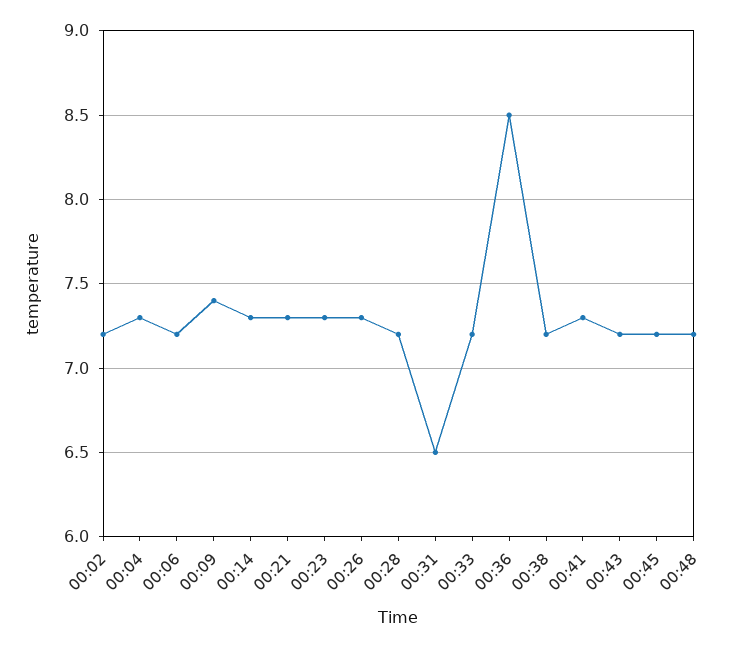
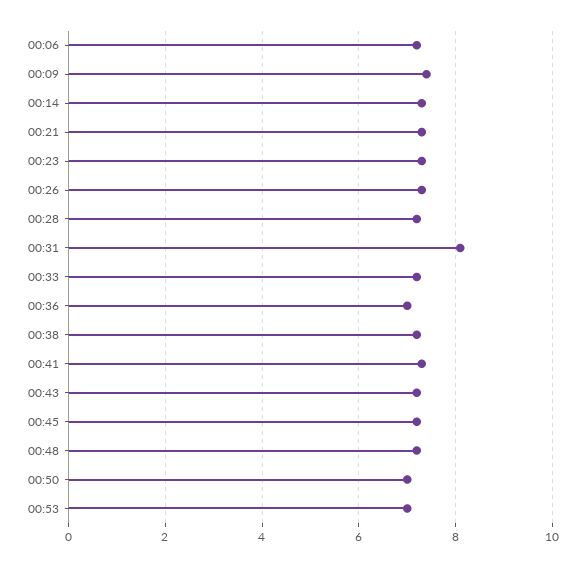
00:02: 7.2 -> none
00:04: 7.3 -> none
00:31: 6.5 -> 8
00:36: 8.5 -> 7
00:50: none -> 7
00:53: none -> 7

